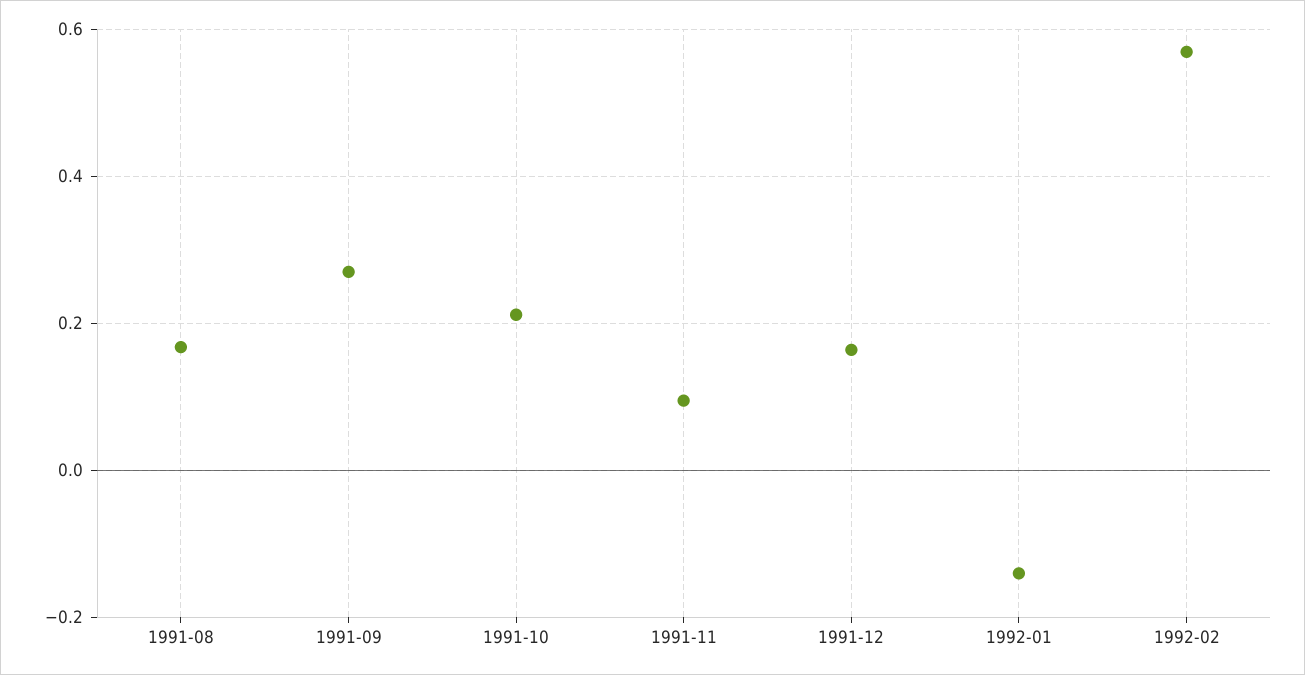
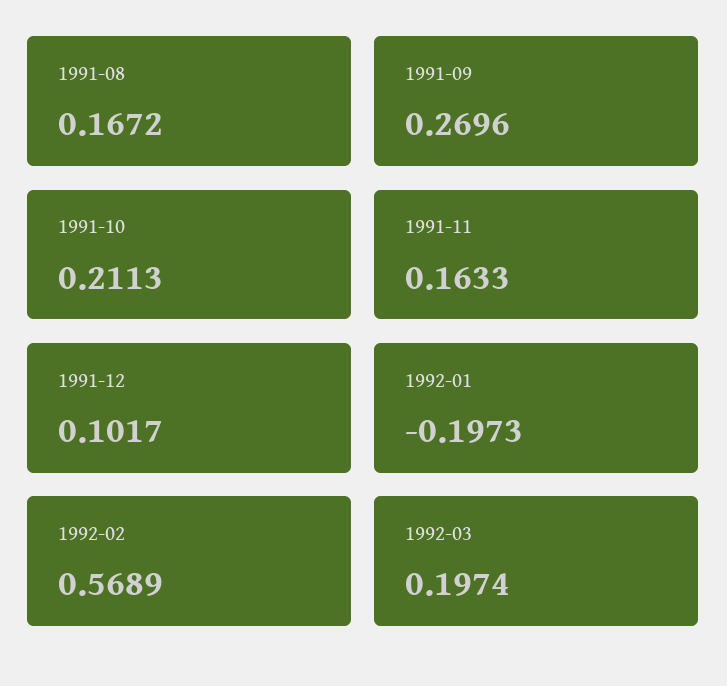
1991-11: 0.1 -> 0.1633
1991-12: 0.16 -> 0.1017
1992-01: -0.14 -> -0.1973
1992-03: none -> 0.1974

